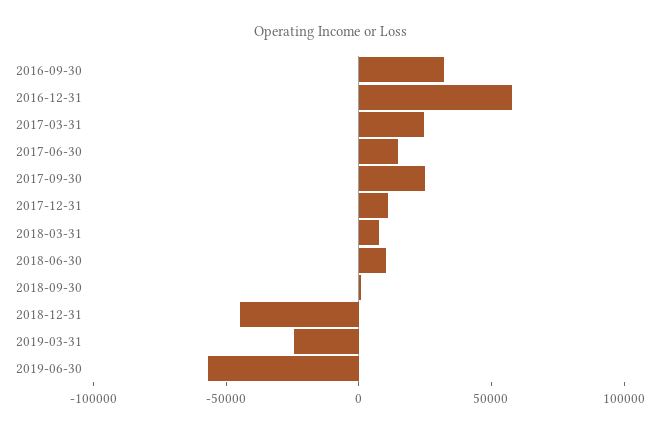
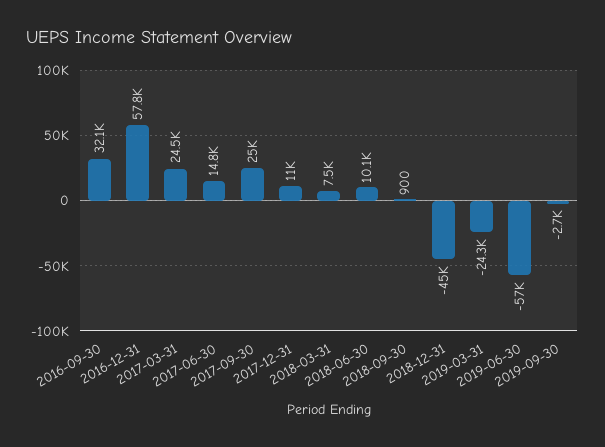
2019-09-30: none -> -2700

